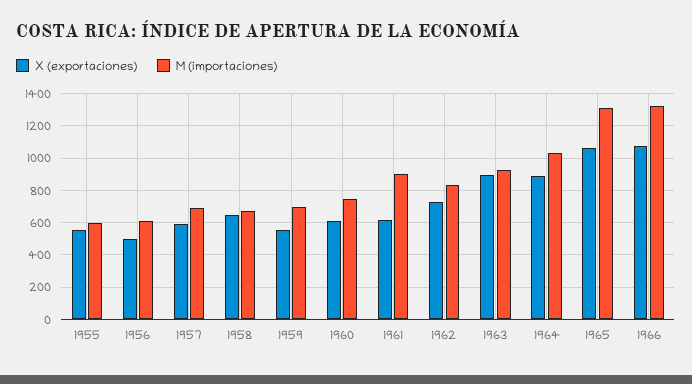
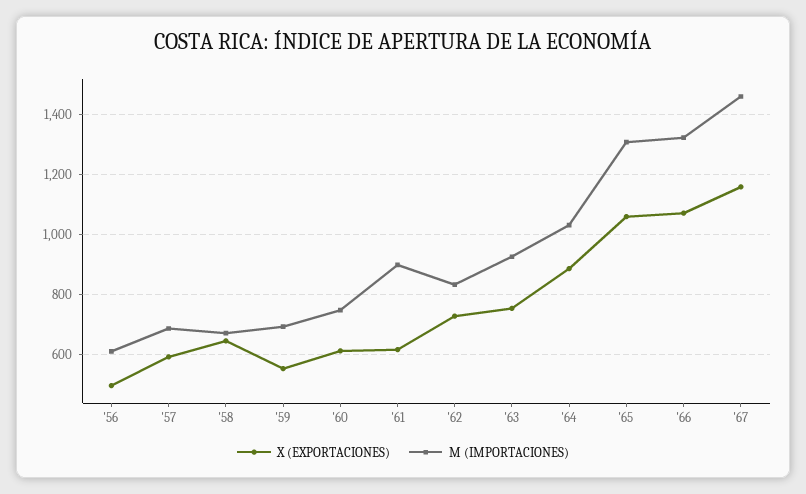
X (exportaciones), 1955: 550 -> none
M (importaciones), 1955: 600 -> none
X (exportaciones), 1963: 900 -> 760
X (exportaciones), '67: none -> 1160
M (importaciones), '67: none -> 1460

